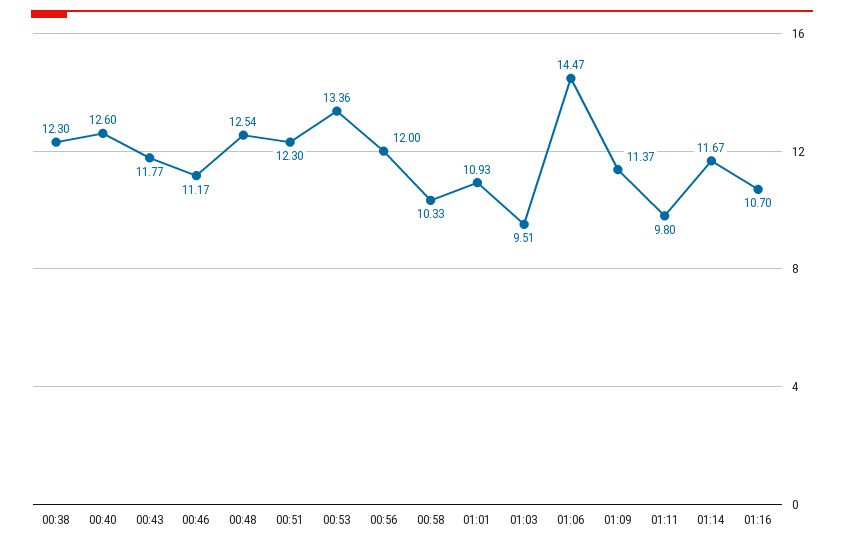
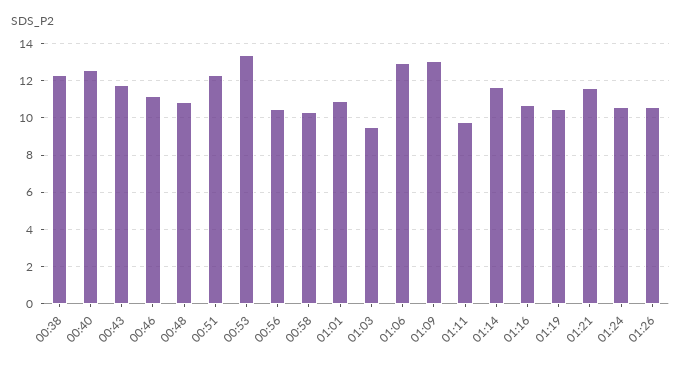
00:48: 12.54 -> 11
00:56: 12 -> 10.5
01:06: 14.47 -> 13
01:09: 11.37 -> 13
01:19: none -> 10.5
01:21: none -> 11.5
01:24: none -> 10.5
01:26: none -> 10.5

